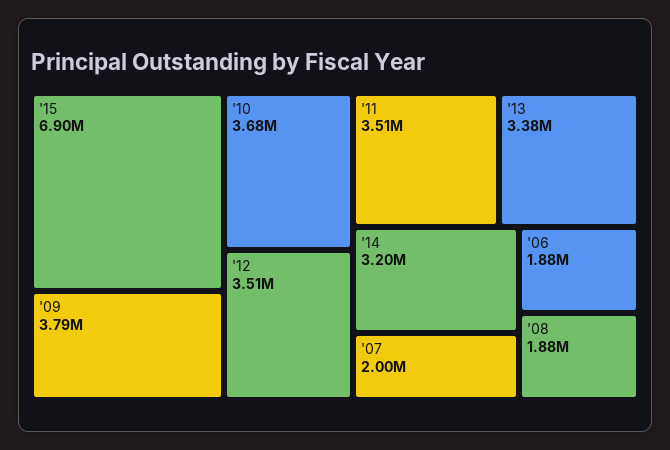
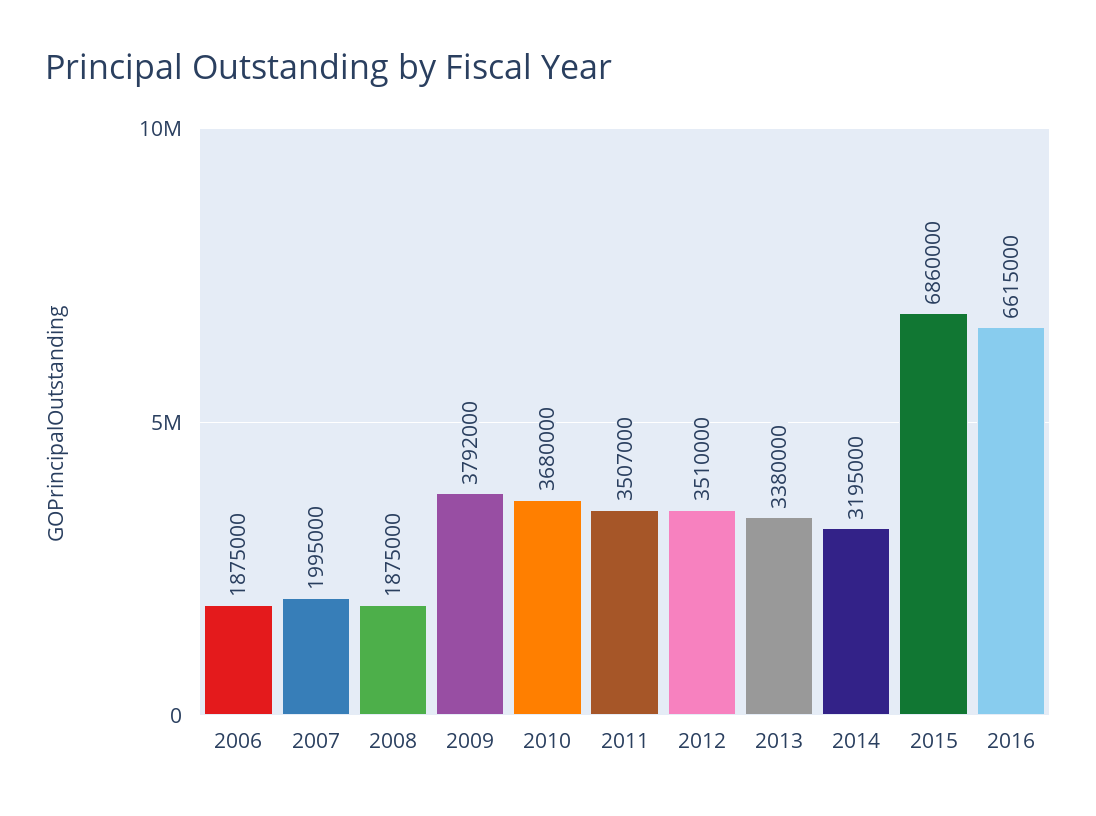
'15: 6900000 -> 6860000
2016: none -> 6615000

